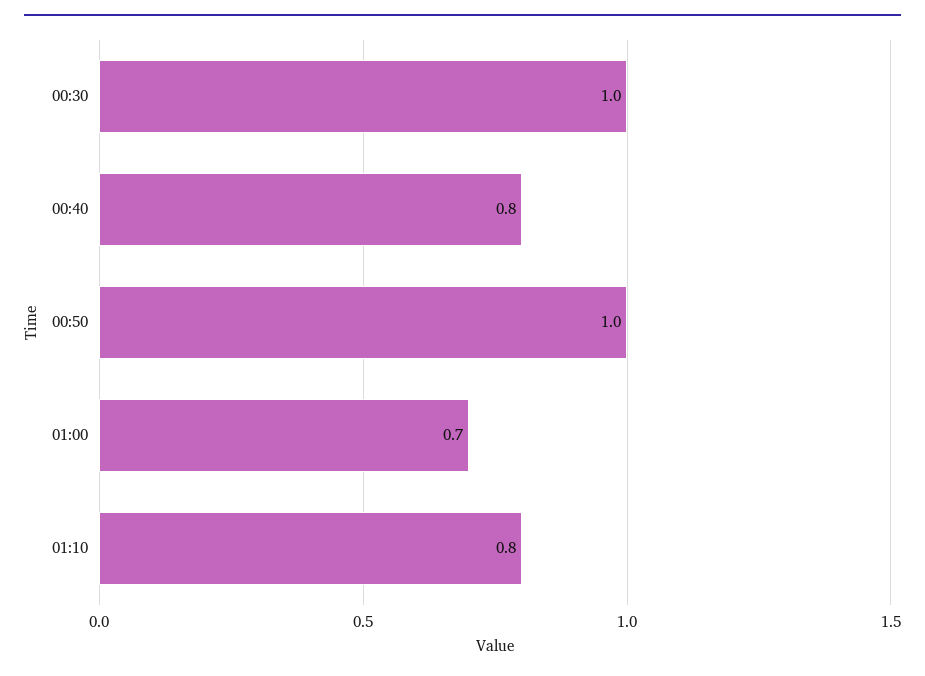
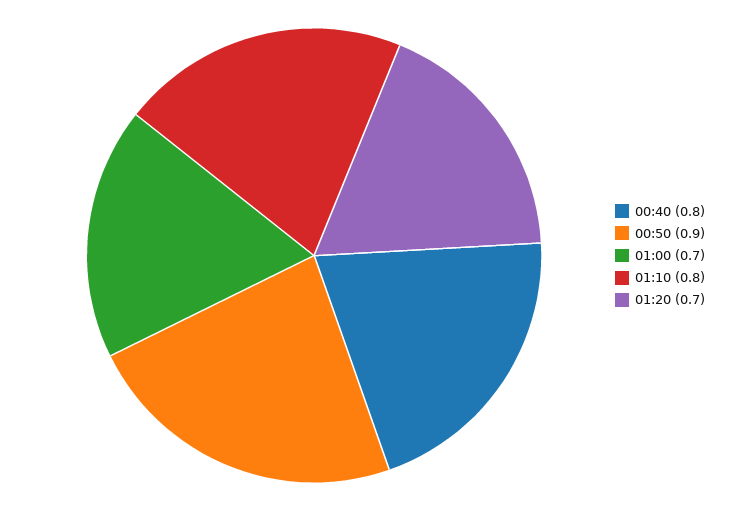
00:30: 1 -> none
00:50: 1 -> 0.9
01:20: none -> 0.7

